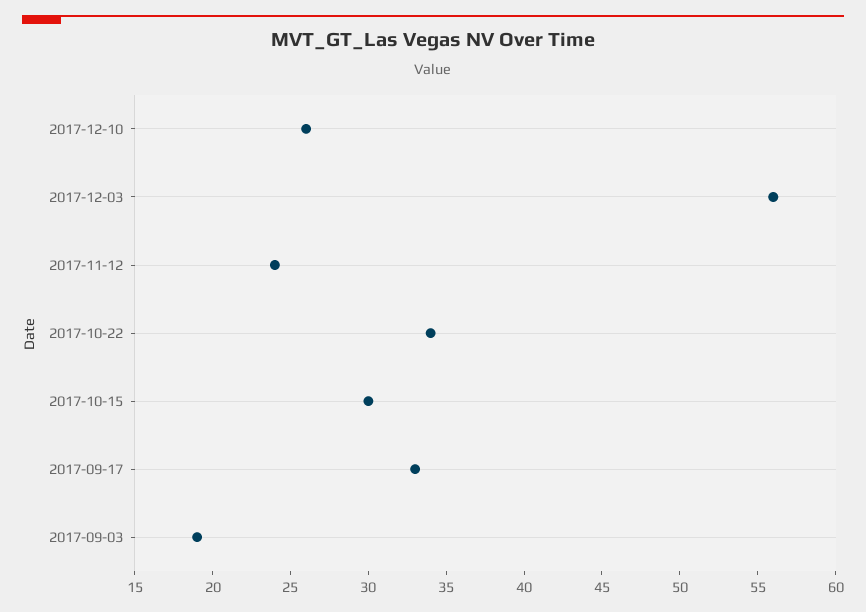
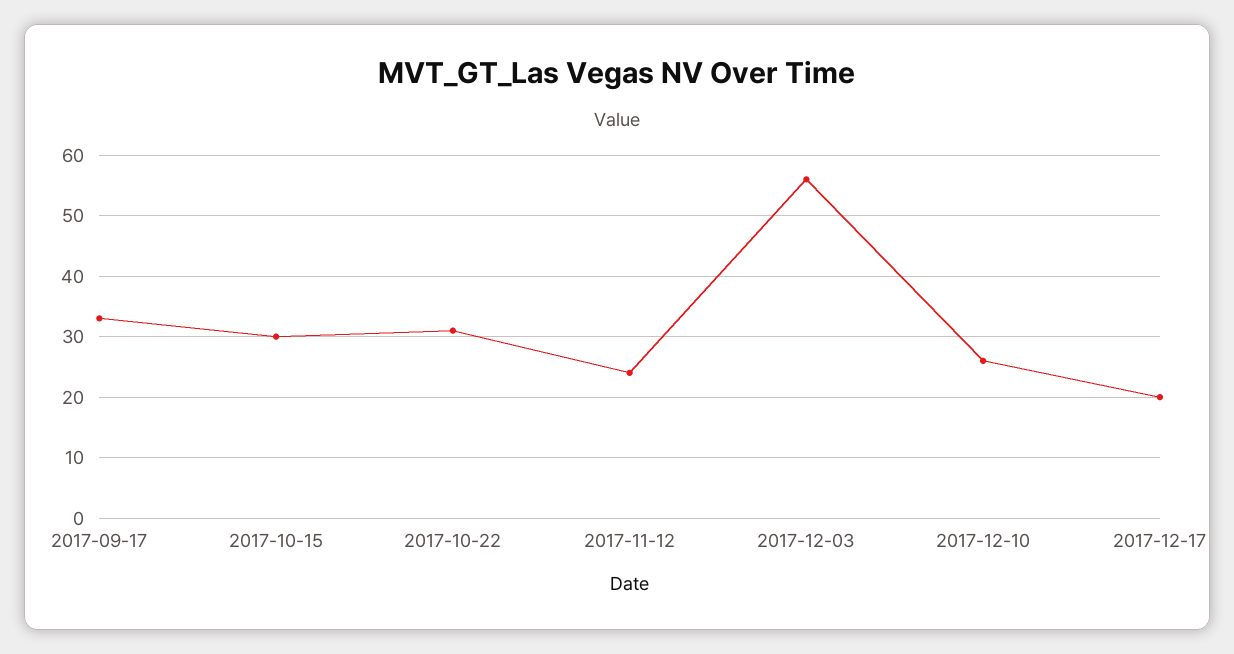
2017-10-22: 34 -> 31
2017-09-03: 19 -> none
2017-12-17: none -> 20

